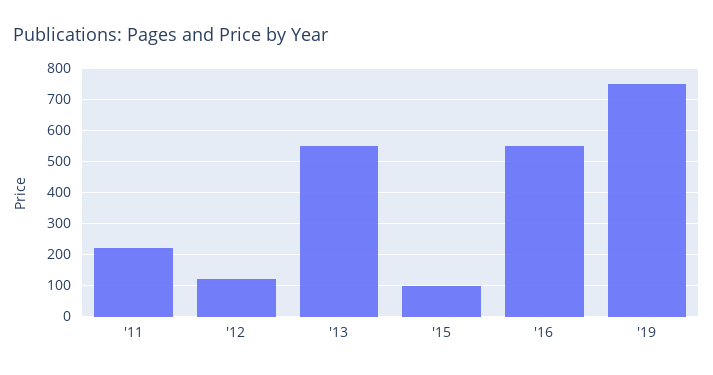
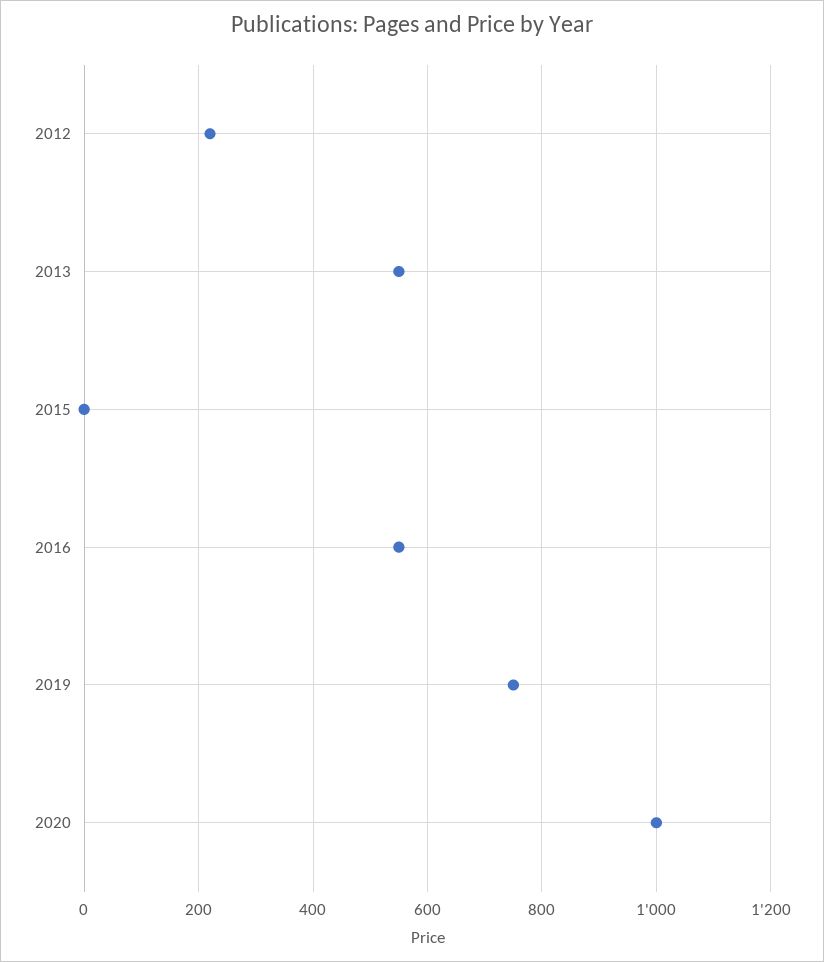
'11: 220 -> none
'12: 120 -> 220
'15: 100 -> 0
2020: none -> 1000

